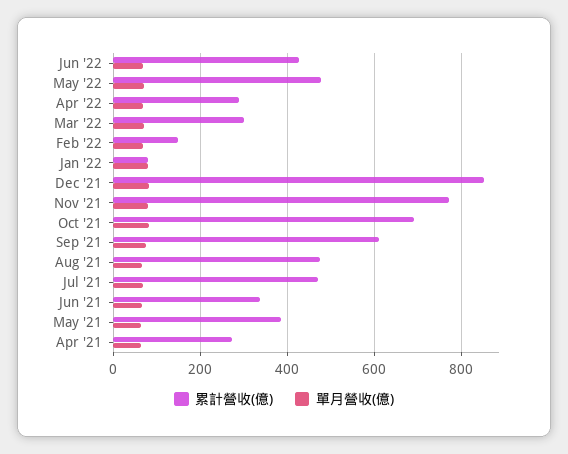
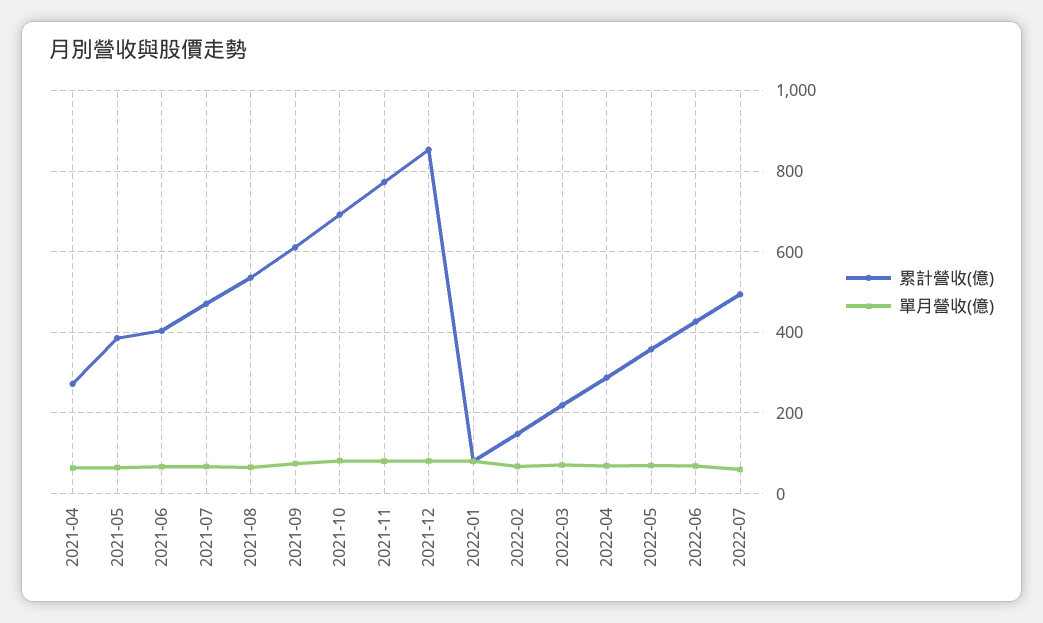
累計營收(億), May '22: 480 -> 360
累計營收(億), Mar '22: 300 -> 220
累計營收(億), Aug '21: 480 -> 540
累計營收(億), Jun '21: 340 -> 400
累計營收(億), 2022-07: none -> 500
單月營收(億), 2022-07: none -> 60

